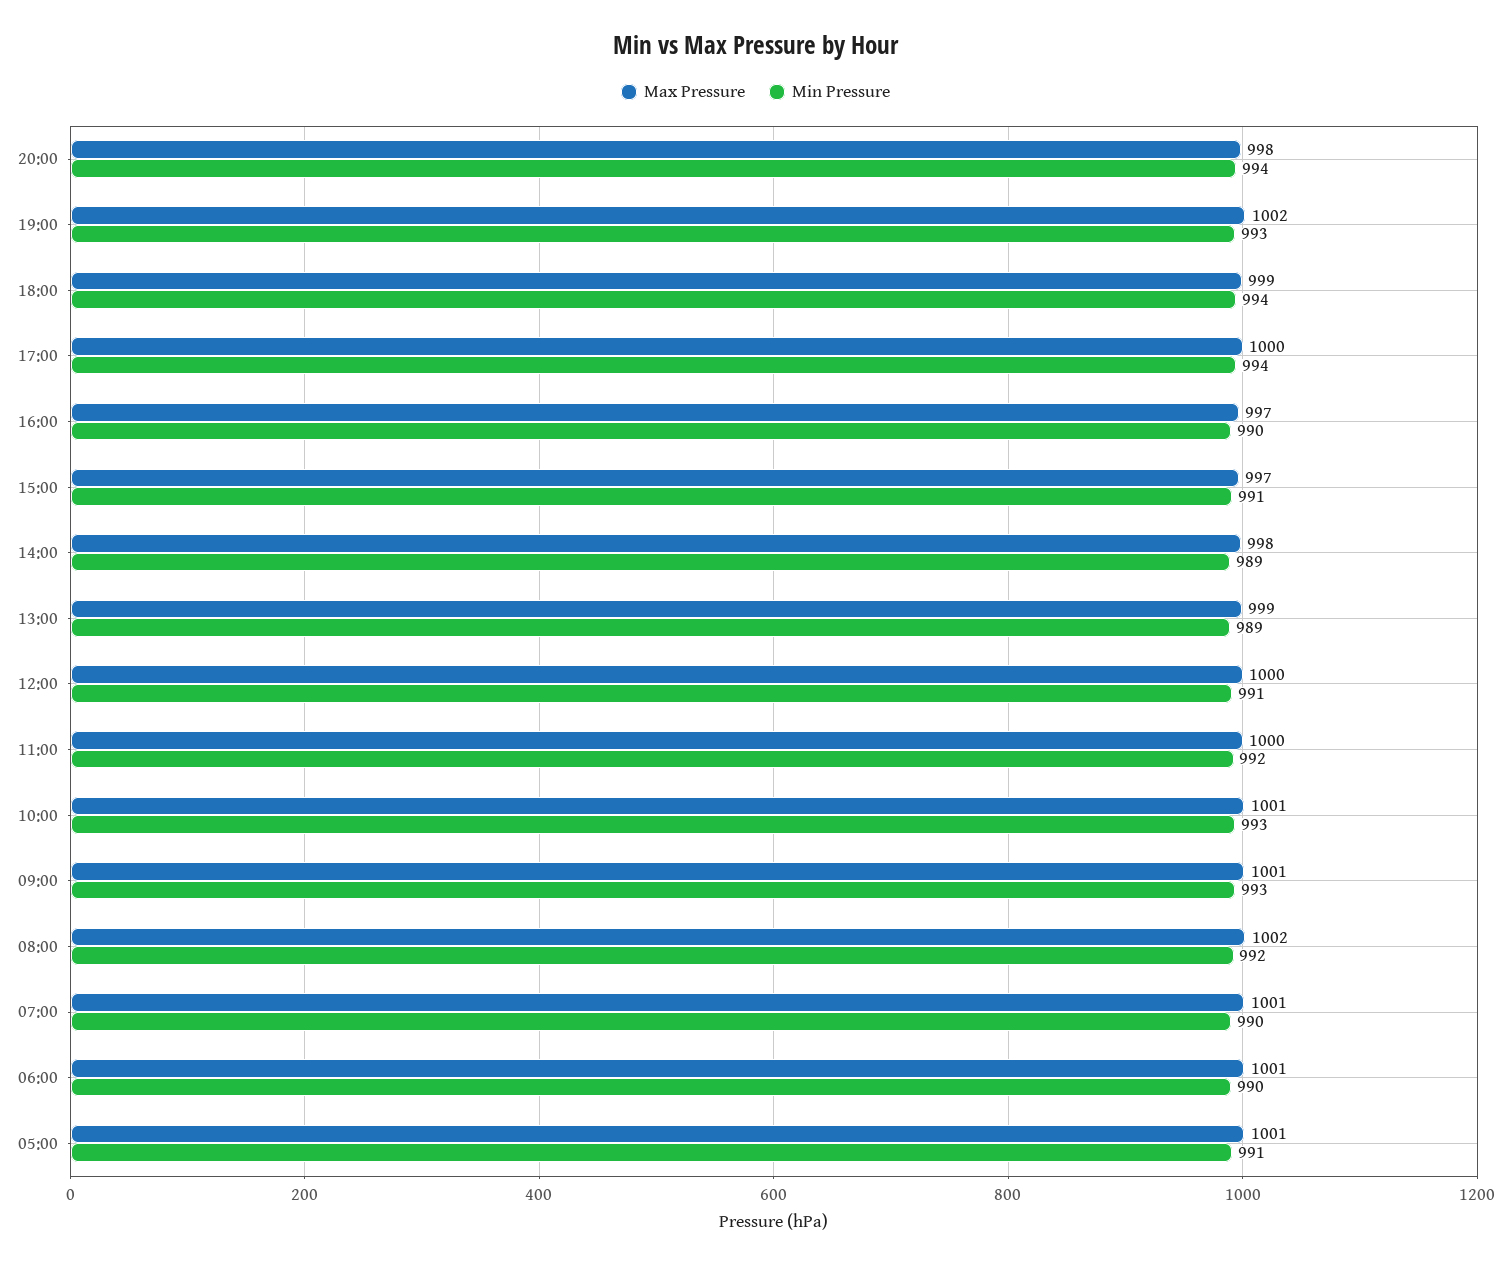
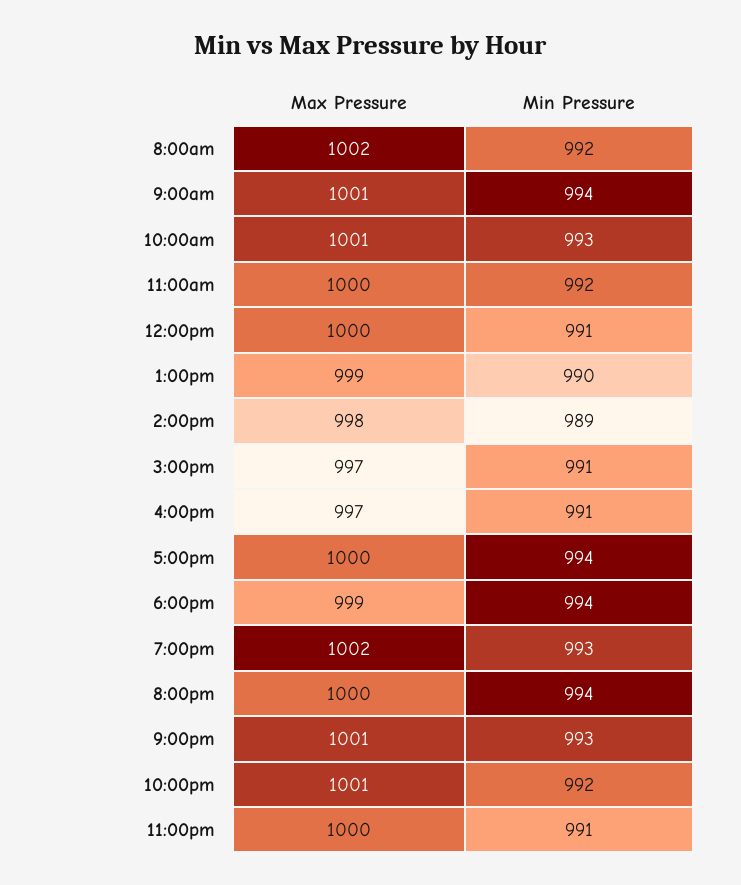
Max Pressure, 20:00: 998 -> 1000
Min Pressure, 16:00: 990 -> 991
Min Pressure, 13:00: 989 -> 990
Min Pressure, 09:00: 993 -> 994
Max Pressure, 07:00: 1001 -> none
Min Pressure, 07:00: 990 -> none
Max Pressure, 06:00: 1001 -> none
Min Pressure, 06:00: 990 -> none
Max Pressure, 05:00: 1001 -> none
Min Pressure, 05:00: 991 -> none
Max Pressure, 9:00pm: none -> 1001
Min Pressure, 9:00pm: none -> 993
Max Pressure, 10:00pm: none -> 1001
Min Pressure, 10:00pm: none -> 992
Max Pressure, 11:00pm: none -> 1000
Min Pressure, 11:00pm: none -> 991

